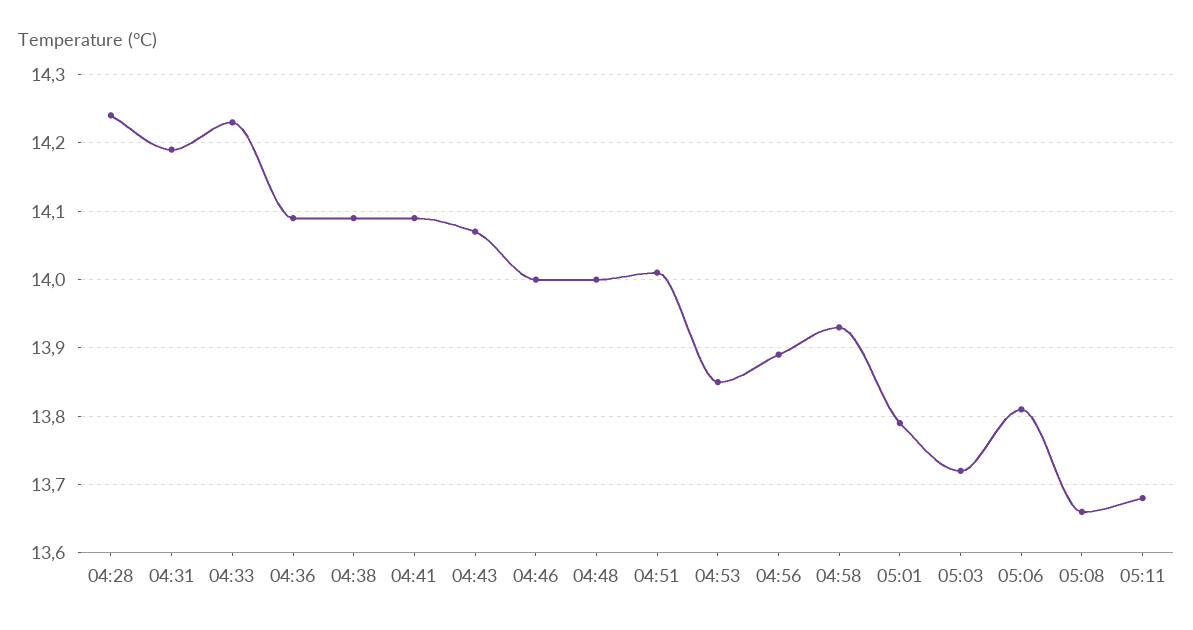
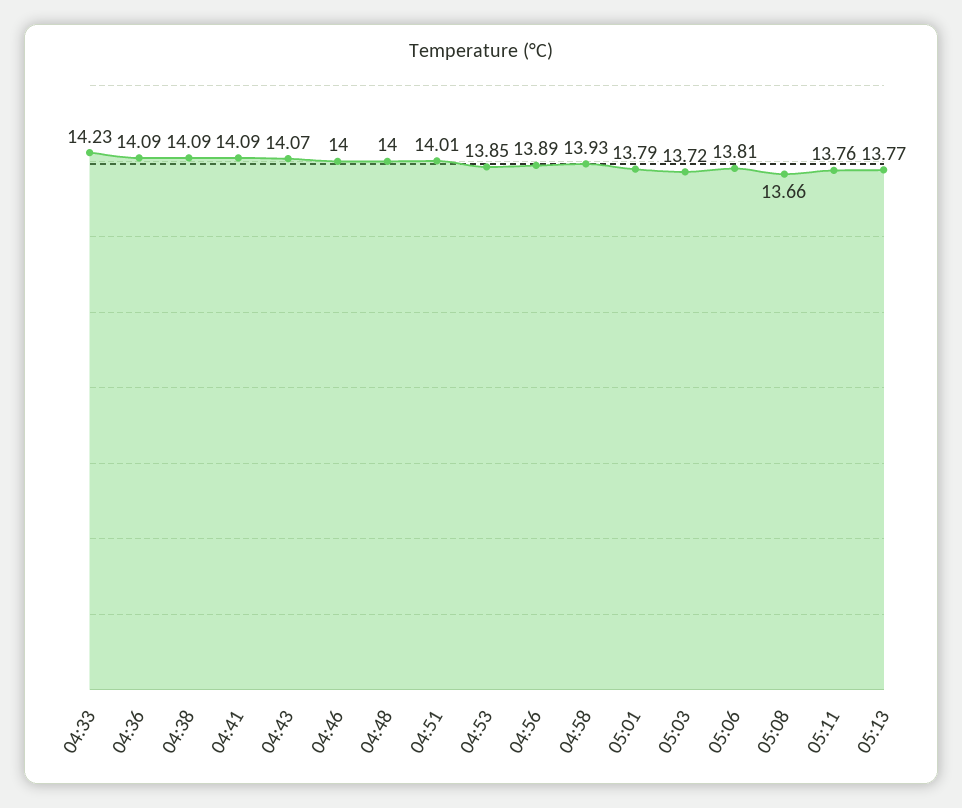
04:28: 14.24 -> none
04:31: 14.19 -> none
05:11: 13.68 -> 13.76
05:13: none -> 13.77

